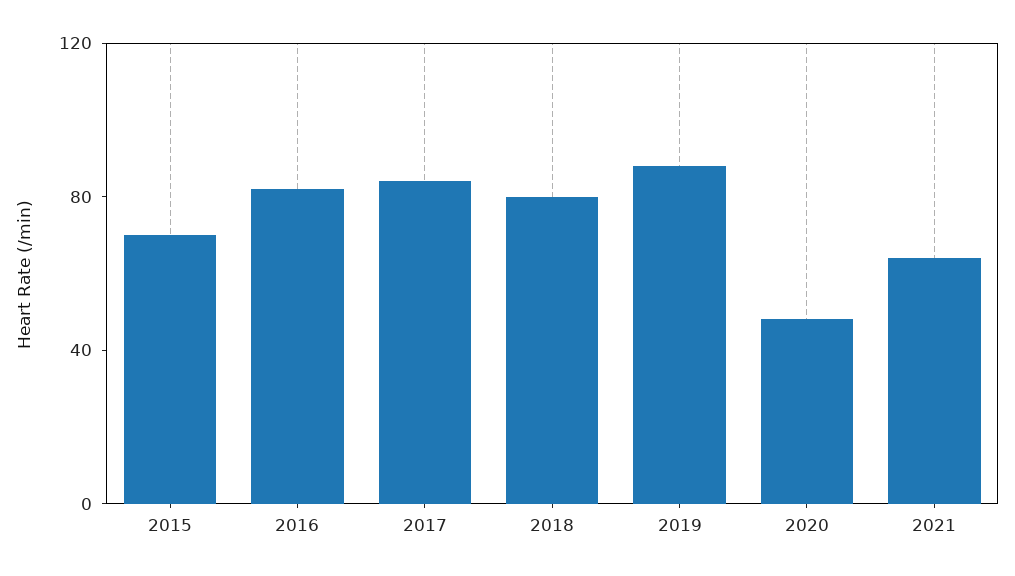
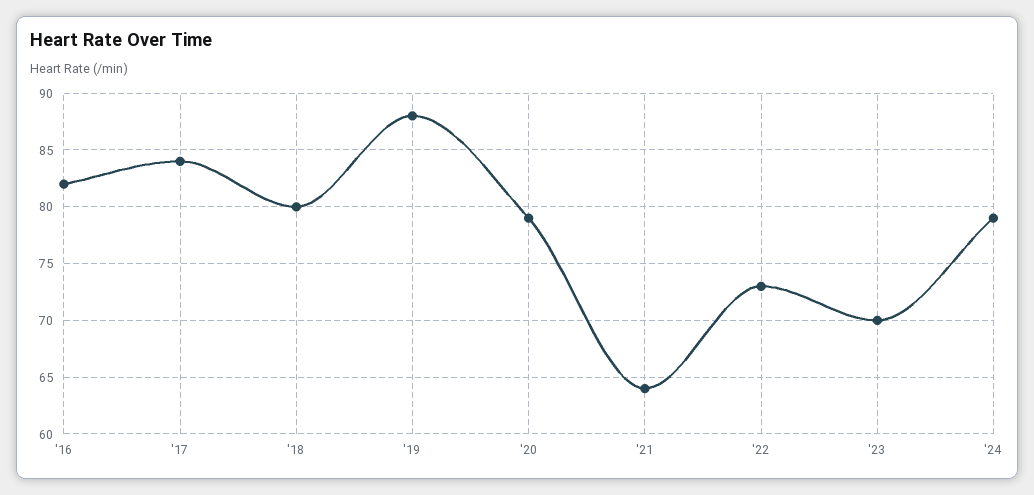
2015: 70 -> none
2020: 50 -> 79
'22: none -> 73
'23: none -> 70
'24: none -> 79

